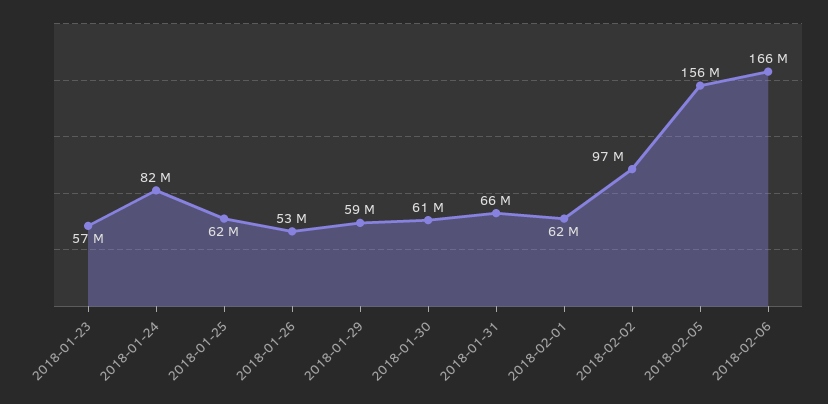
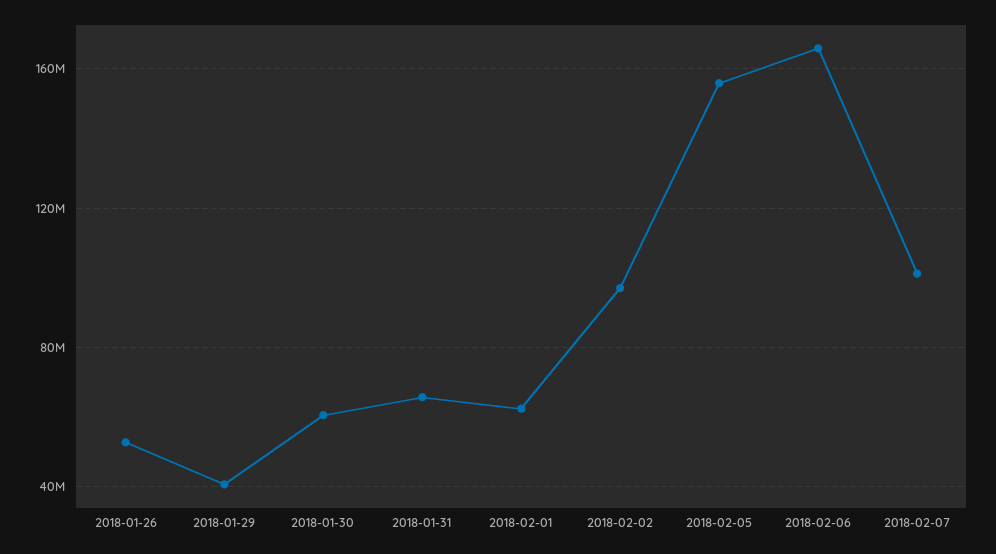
2018-01-23: 57000000 -> none
2018-01-24: 82000000 -> none
2018-01-25: 62000000 -> none
2018-01-29: 59000000 -> 40000000
2018-02-07: none -> 100000000

